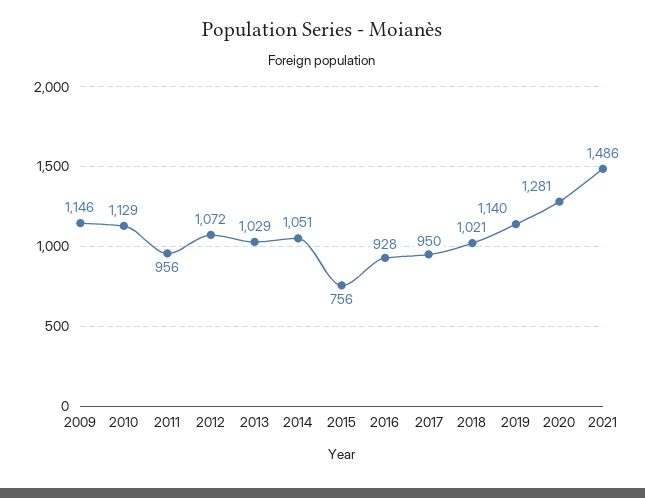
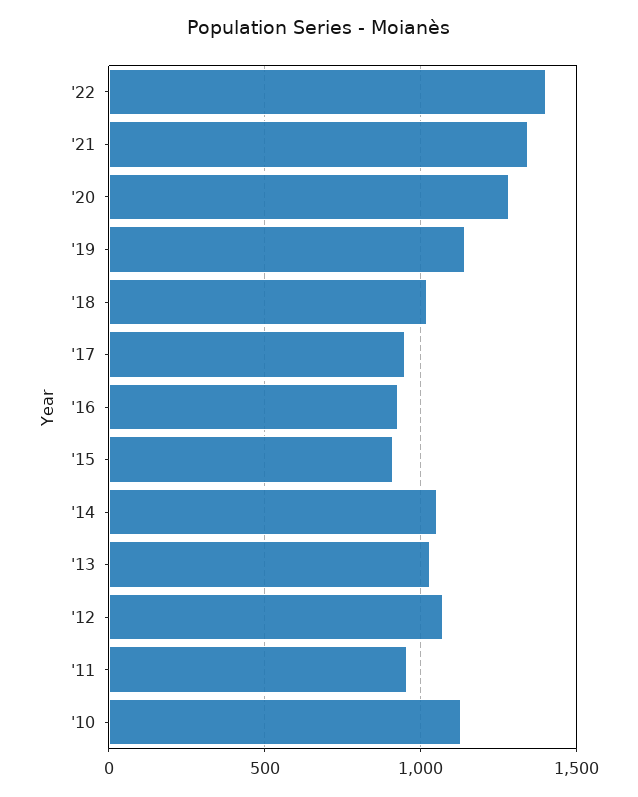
2009: 1146 -> none
2015: 756 -> 900
2021: 1486 -> 1350
'22: none -> 1400

